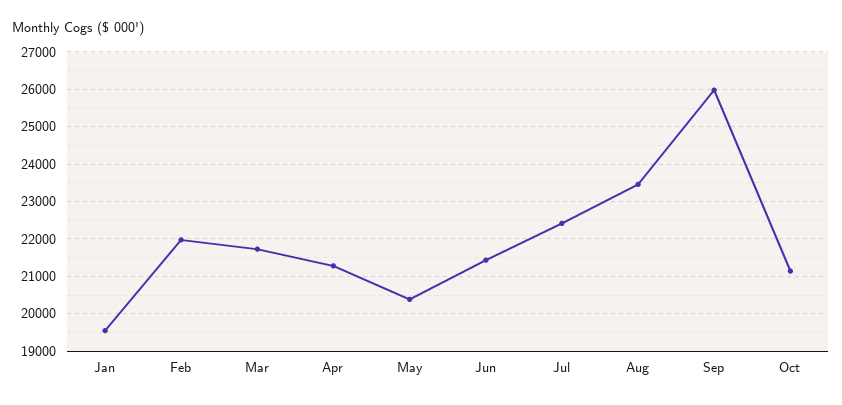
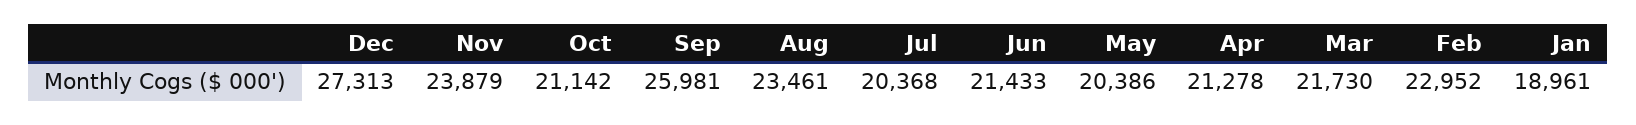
Jan: 19600 -> 18961
Feb: 22000 -> 22952
Jul: 22400 -> 20368
Dec: none -> 27313
Nov: none -> 23879

